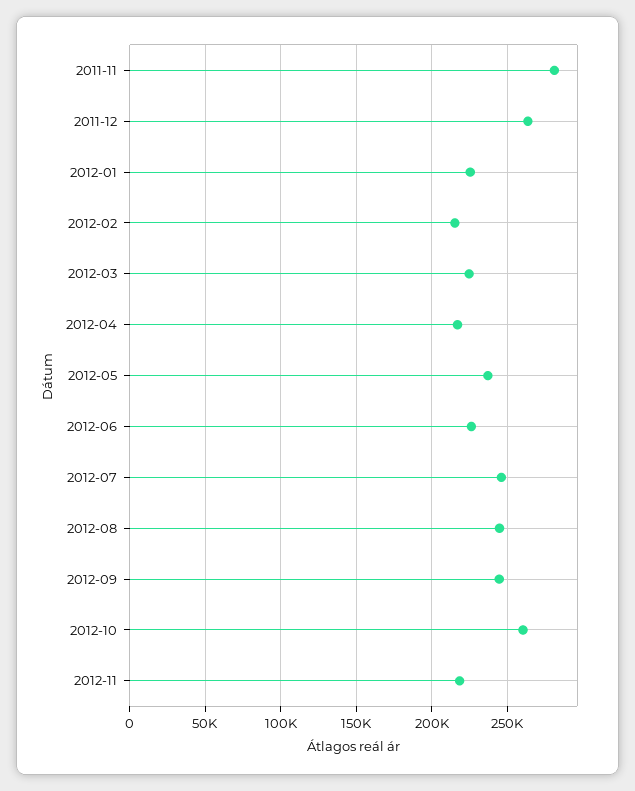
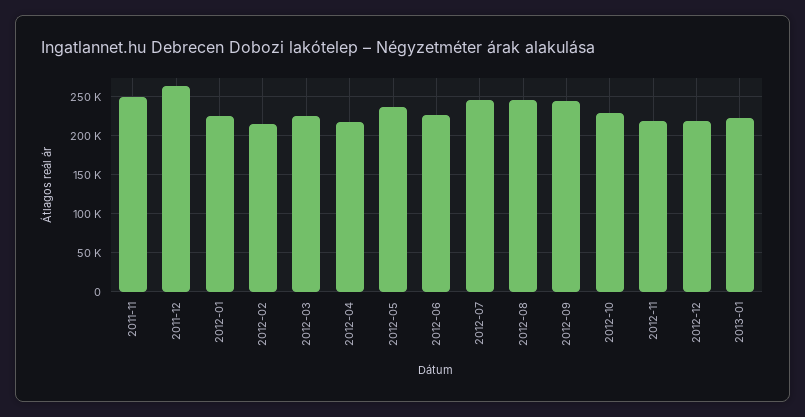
2011-11: 280000 -> 250000
2012-10: 260000 -> 230000
2012-12: none -> 220000
2013-01: none -> 220000

